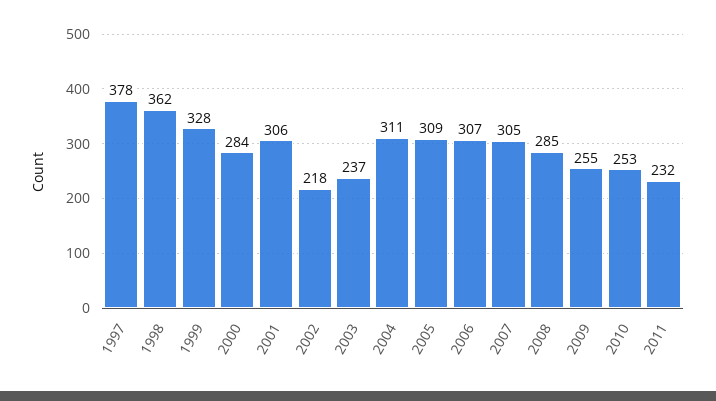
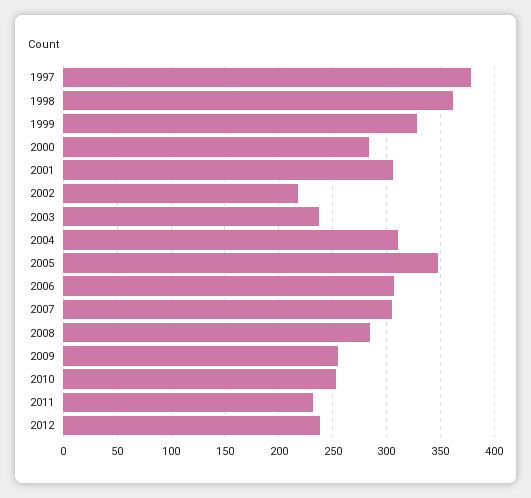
2005: 309 -> 350
2012: none -> 240

